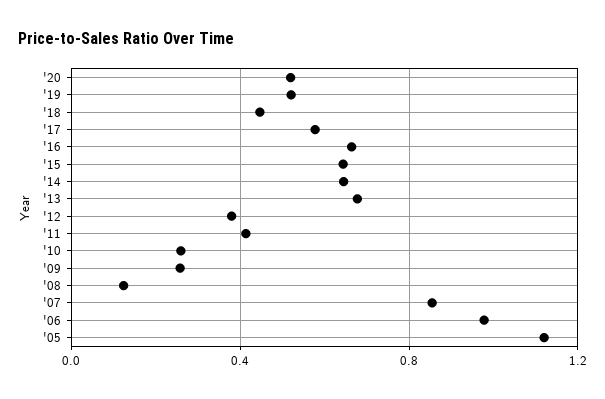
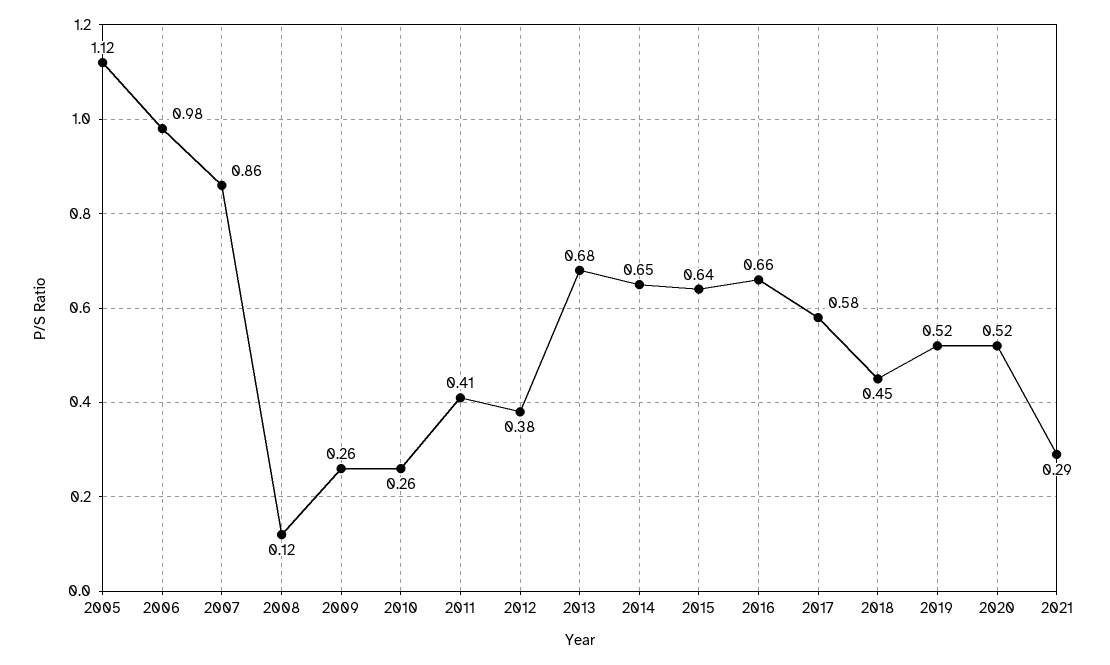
2021: none -> 0.29

